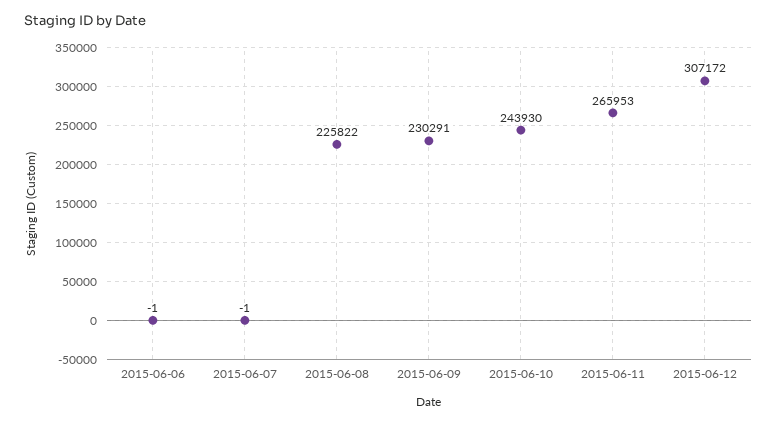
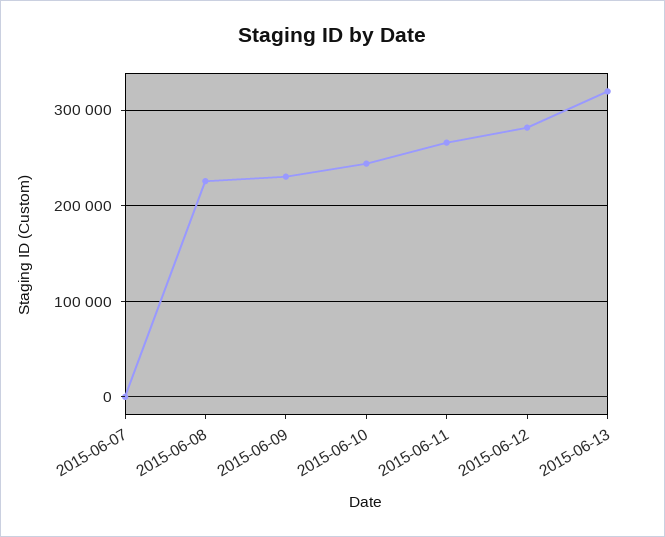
2015-06-06: -1 -> none
2015-06-12: 307172 -> 280000
2015-06-13: none -> 320000

